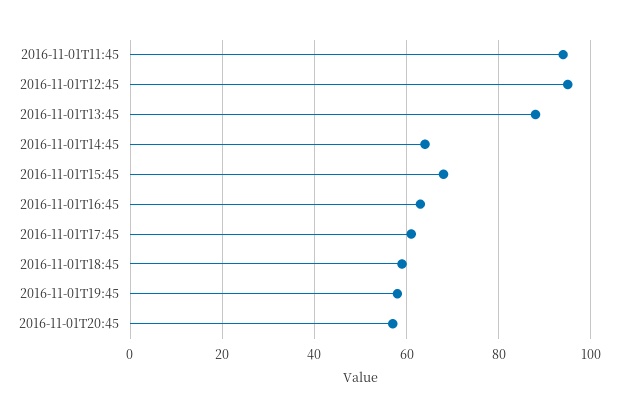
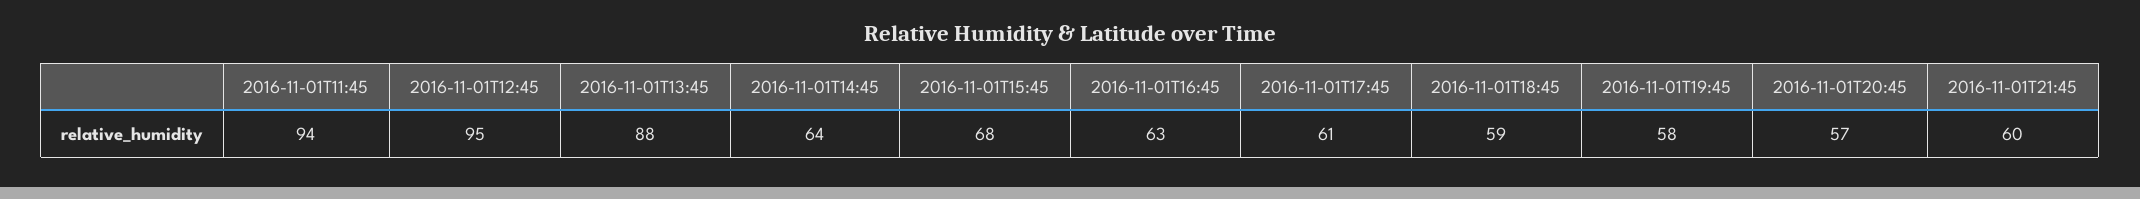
2016-11-01T21:45: none -> 60

